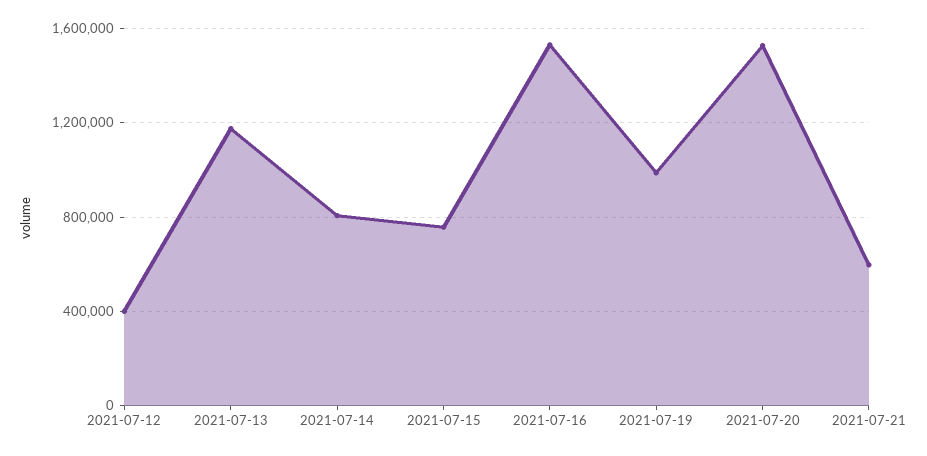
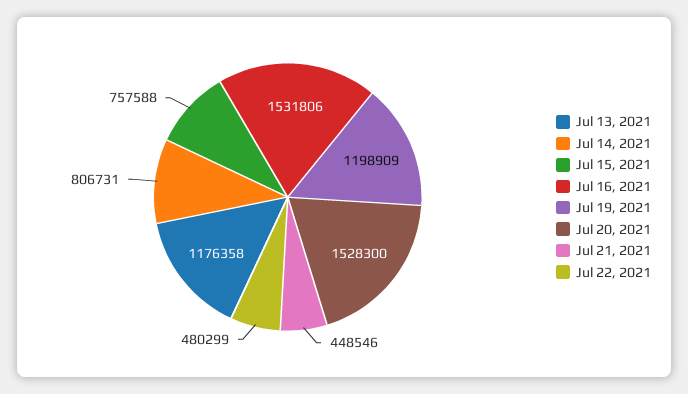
2021-07-12: 400000 -> none
2021-07-19: 1000000 -> 1198909
2021-07-21: 600000 -> 448546
Jul 22, 2021: none -> 480299

